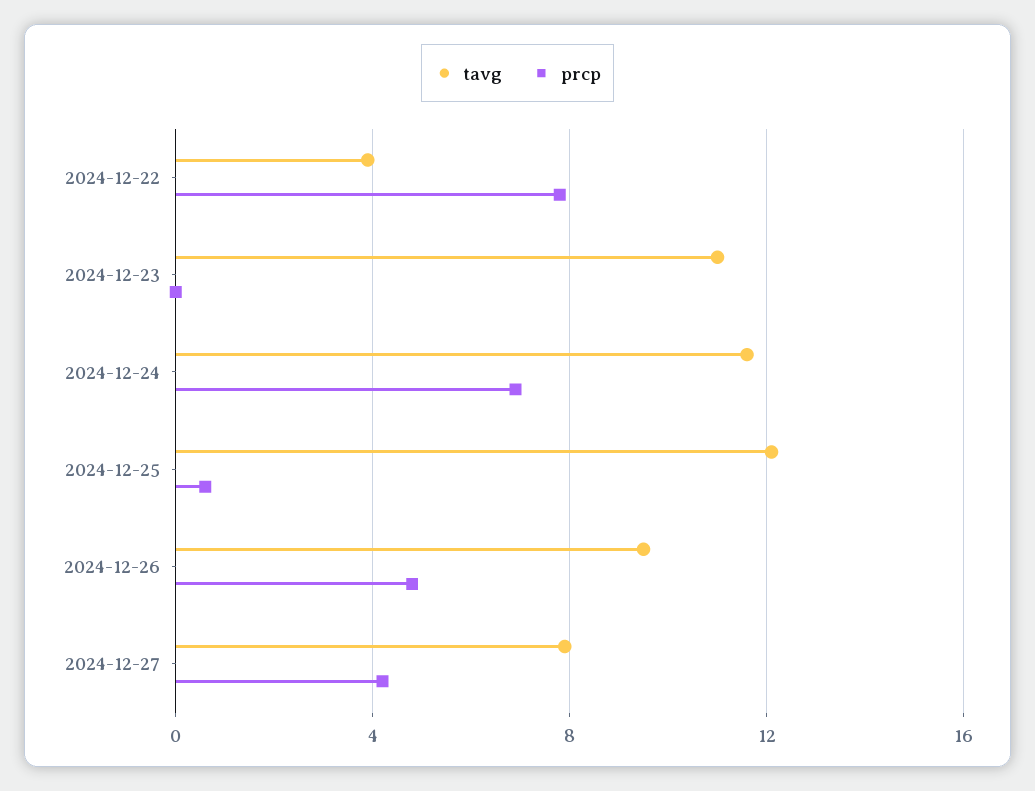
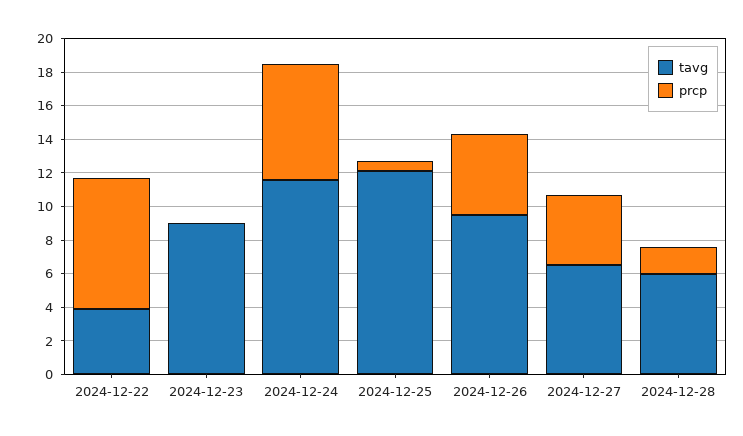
tavg, 2024-12-23: 11 -> 9
tavg, 2024-12-27: 8 -> 6.5
tavg, 2024-12-28: none -> 6
prcp, 2024-12-28: none -> 1.5

